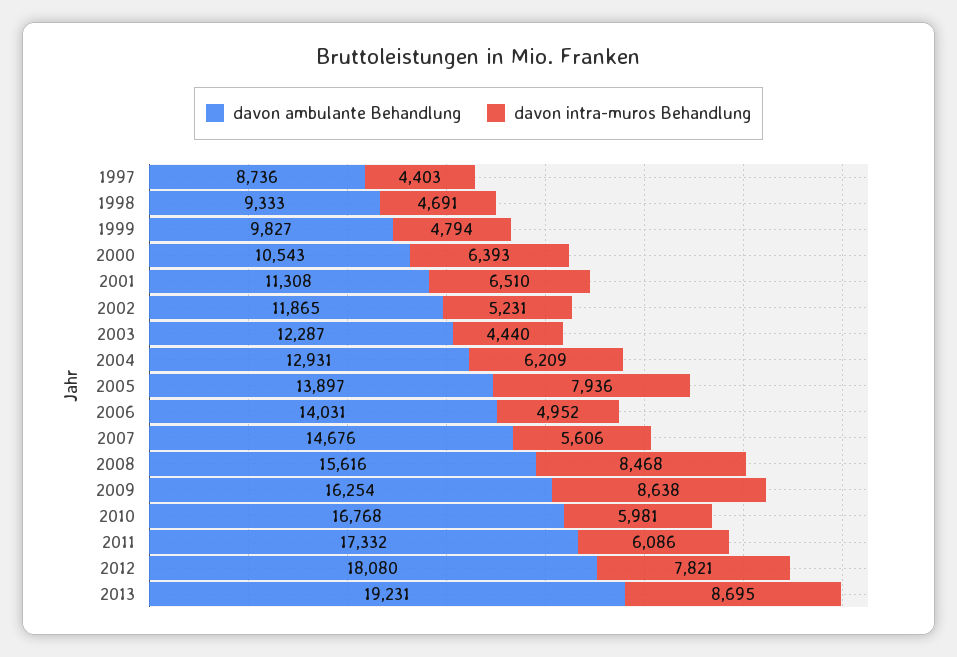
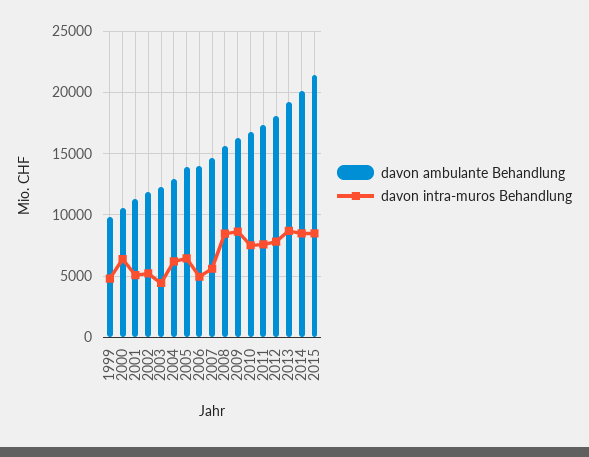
davon ambulante Behandlung, 1997: 8736 -> none
davon intra-muros Behandlung, 1997: 4403 -> none
davon ambulante Behandlung, 1998: 9333 -> none
davon intra-muros Behandlung, 1998: 4691 -> none
davon intra-muros Behandlung, 2001: 6510 -> 5000
davon intra-muros Behandlung, 2005: 7936 -> 6500
davon intra-muros Behandlung, 2010: 5981 -> 7500
davon intra-muros Behandlung, 2011: 6086 -> 7500
davon ambulante Behandlung, 2014: none -> 20000
davon intra-muros Behandlung, 2014: none -> 8500
davon ambulante Behandlung, 2015: none -> 21500
davon intra-muros Behandlung, 2015: none -> 8500

